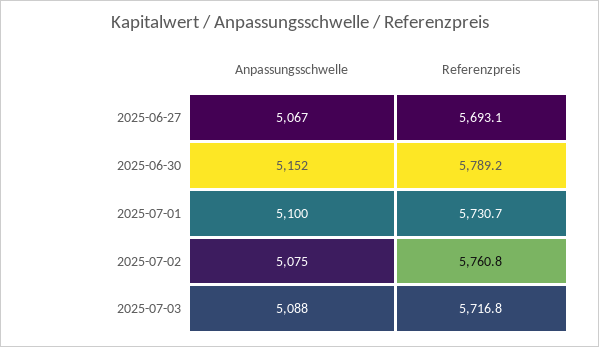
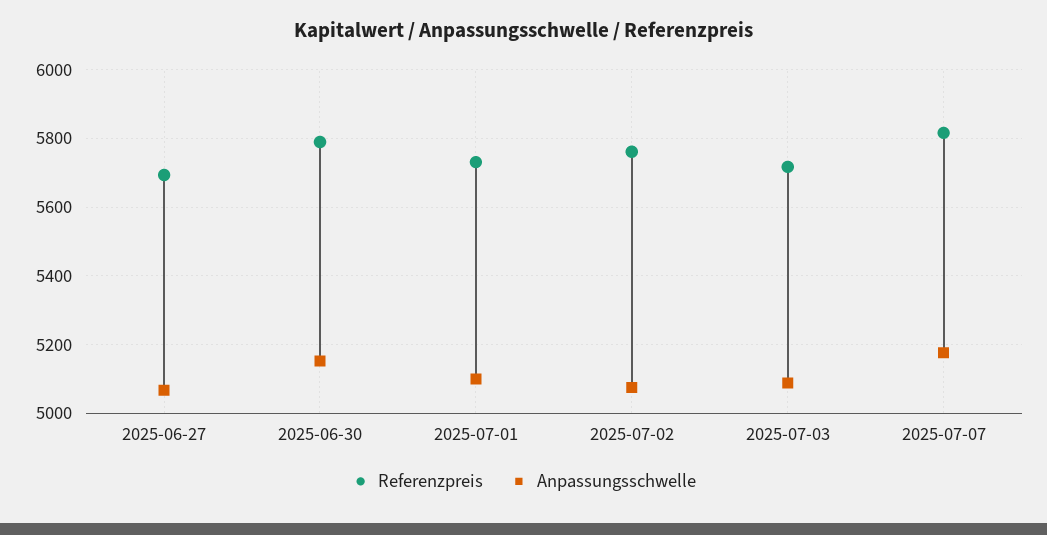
Referenzpreis, 2025-07-07: none -> 5820
Anpassungsschwelle, 2025-07-07: none -> 5180

